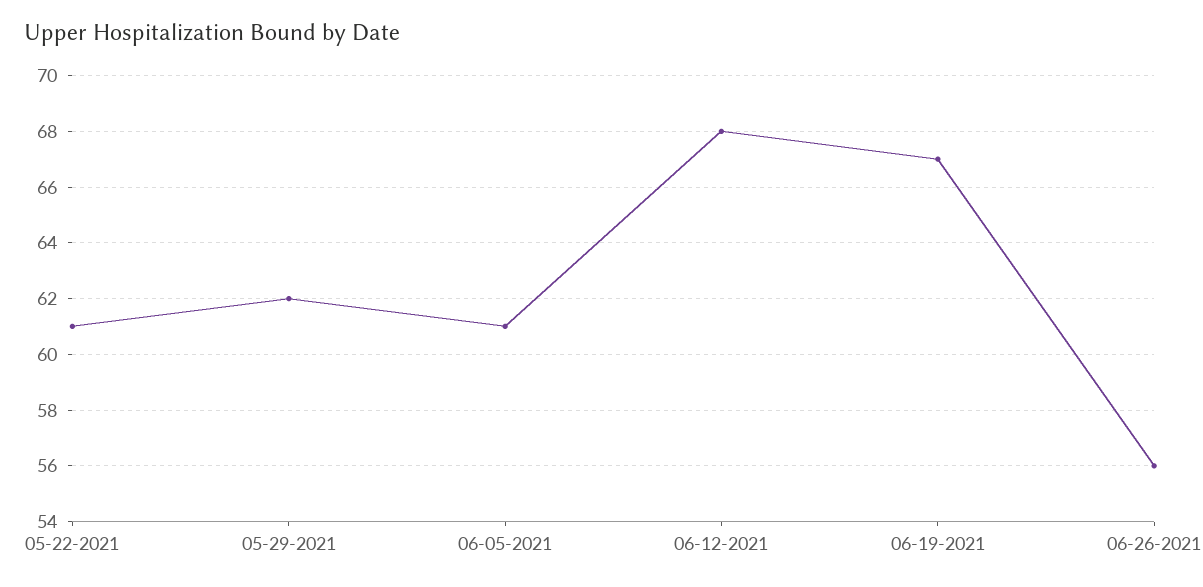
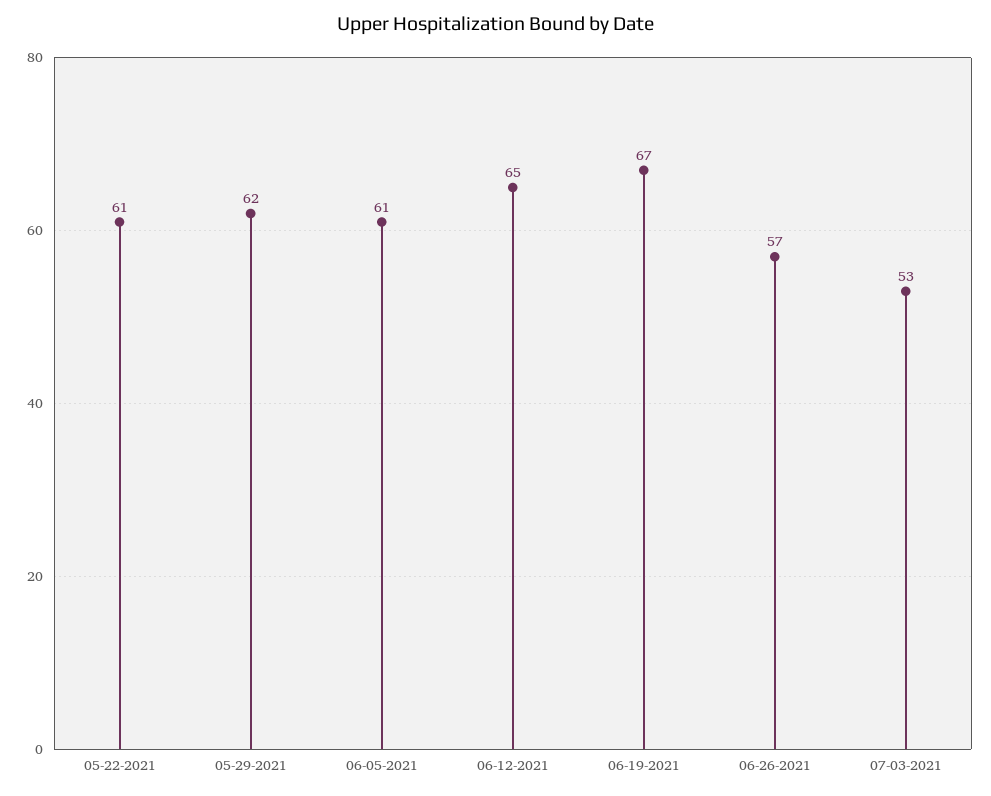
06-12-2021: 68 -> 65
06-26-2021: 56 -> 57
07-03-2021: none -> 53

